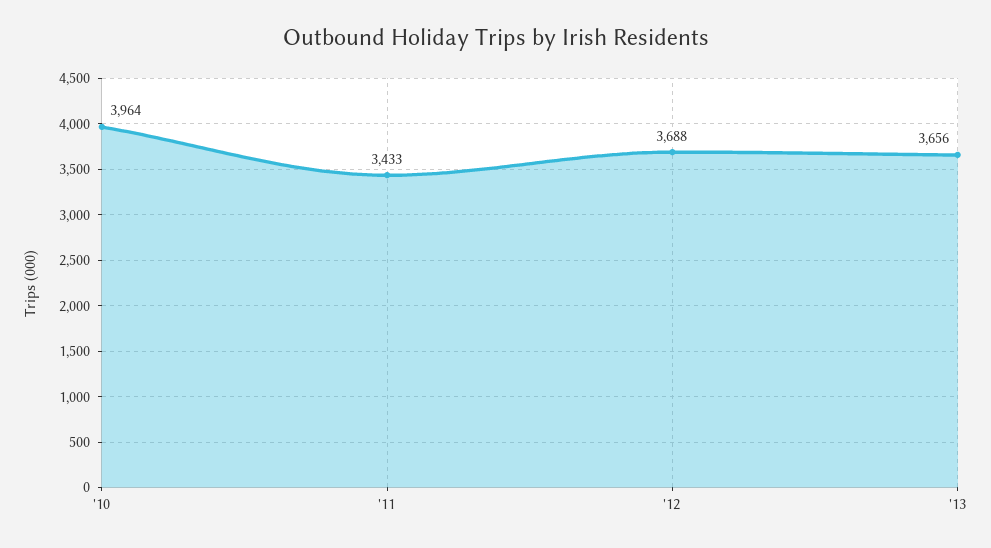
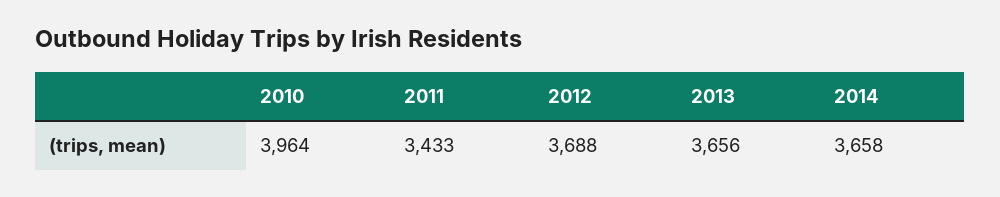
2014: none -> 3658

